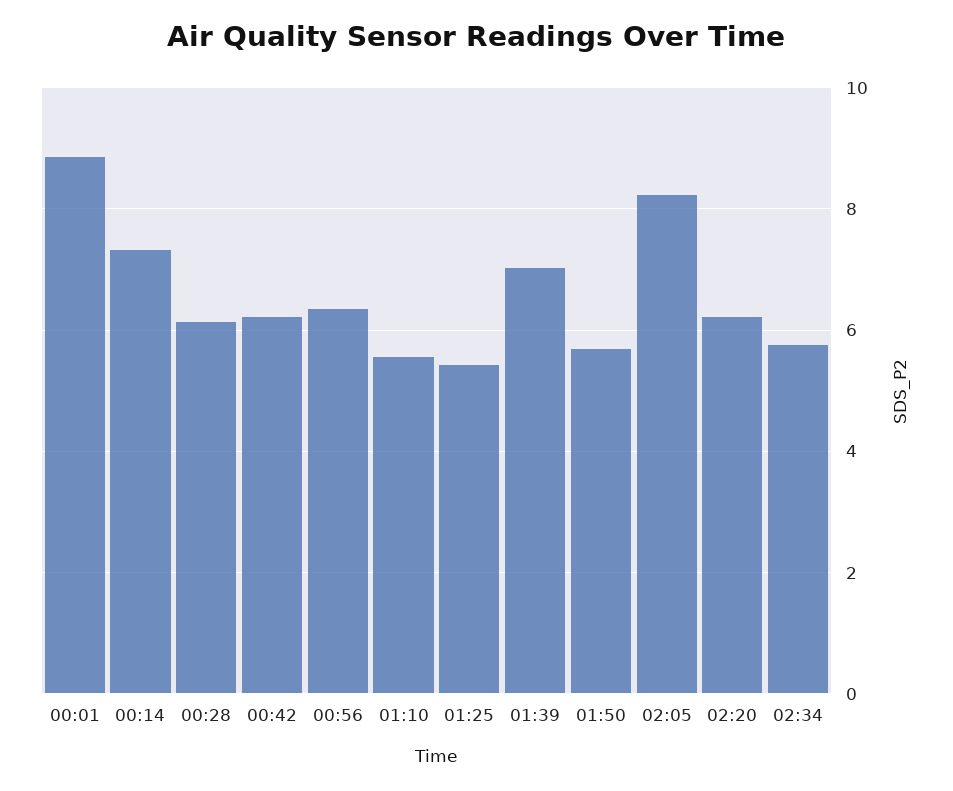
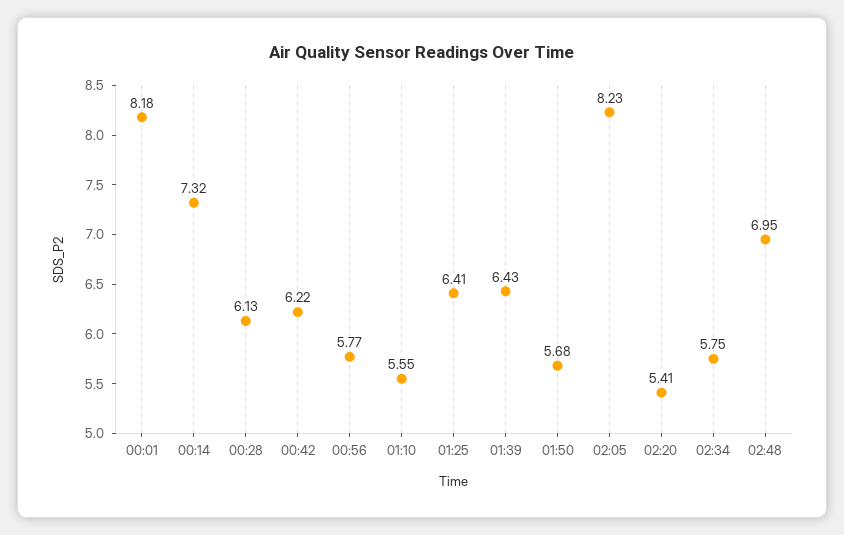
00:01: 8.8 -> 8.18
00:56: 6.4 -> 5.77
01:25: 5.4 -> 6.41
01:39: 7 -> 6.43
02:20: 6.2 -> 5.41
02:48: none -> 6.95

